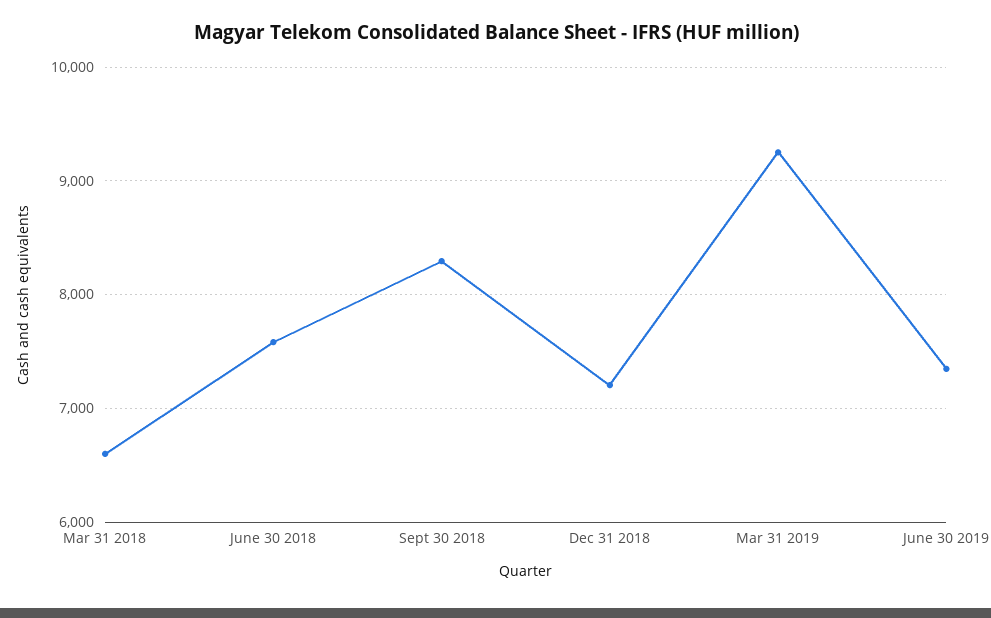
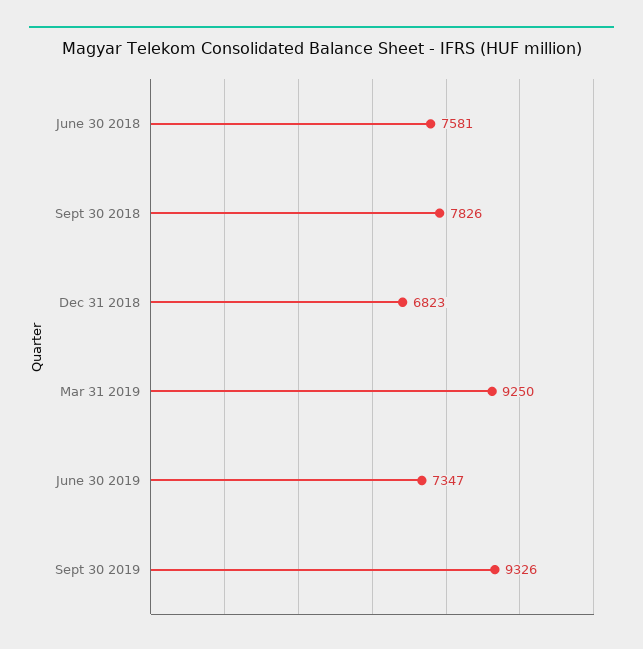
Mar 31 2018: 6600 -> none
Sept 30 2018: 8300 -> 7826
Dec 31 2018: 7200 -> 6823
Sept 30 2019: none -> 9326

